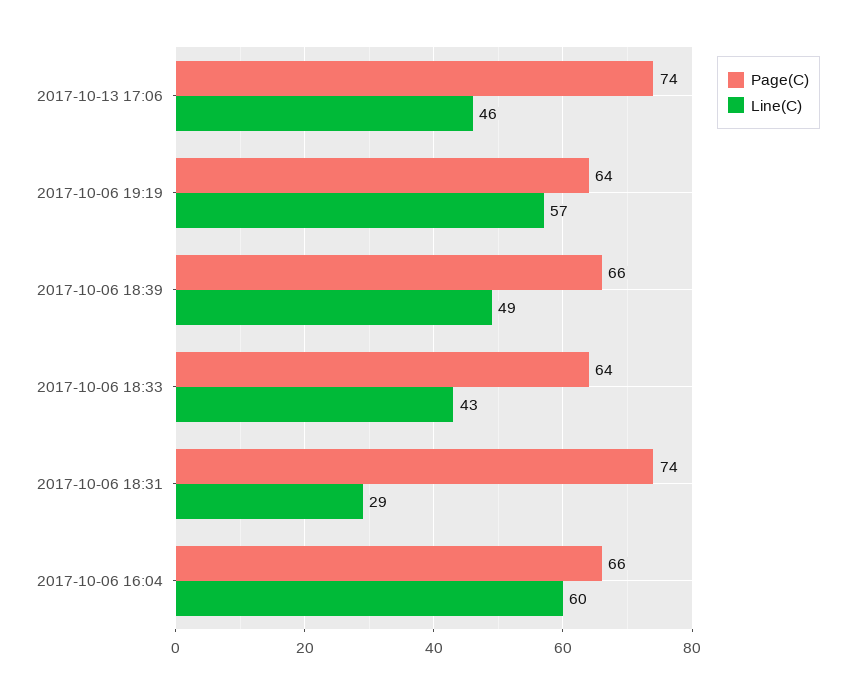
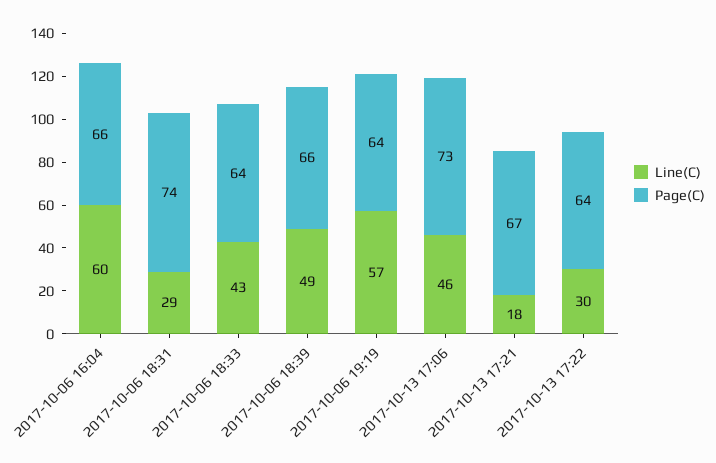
Page(C), 2017-10-13 17:06: 74 -> 73
Line(C), 2017-10-13 17:21: none -> 18
Page(C), 2017-10-13 17:21: none -> 67
Line(C), 2017-10-13 17:22: none -> 30
Page(C), 2017-10-13 17:22: none -> 64

